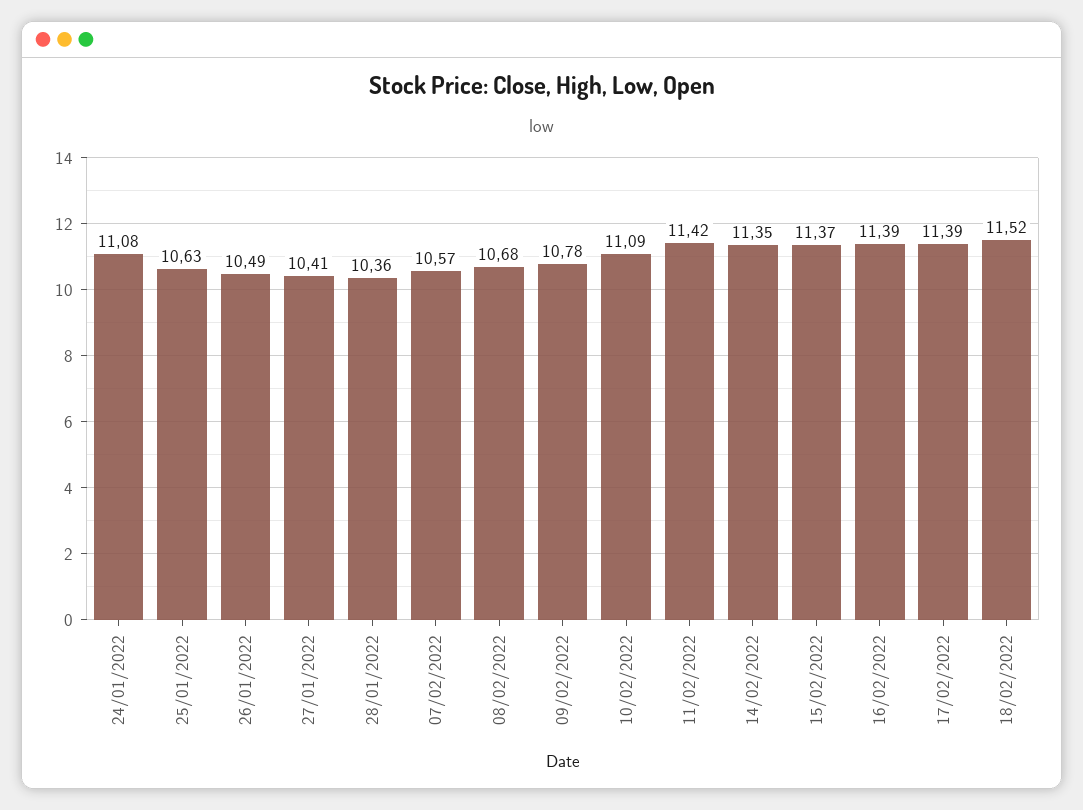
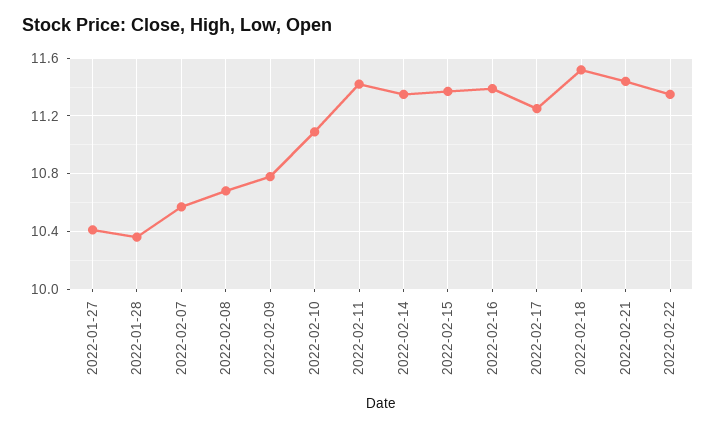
24/01/2022: 11.08 -> none
25/01/2022: 10.63 -> none
26/01/2022: 10.49 -> none
17/02/2022: 11.39 -> 11.25
2022-02-21: none -> 11.45
2022-02-22: none -> 11.35

